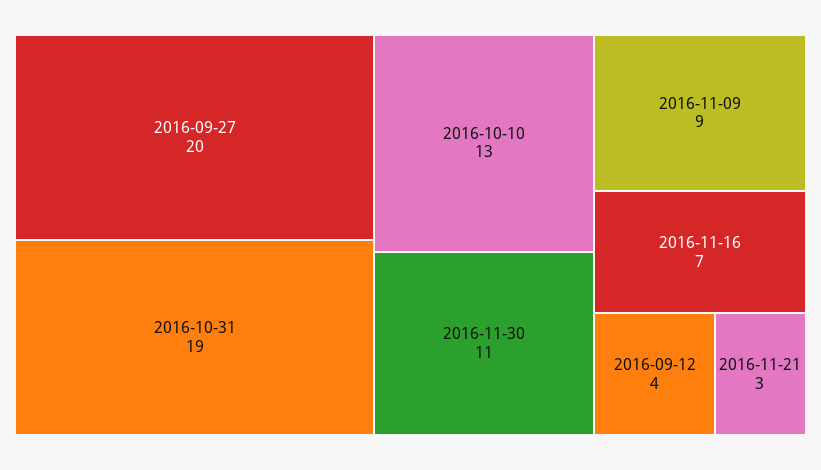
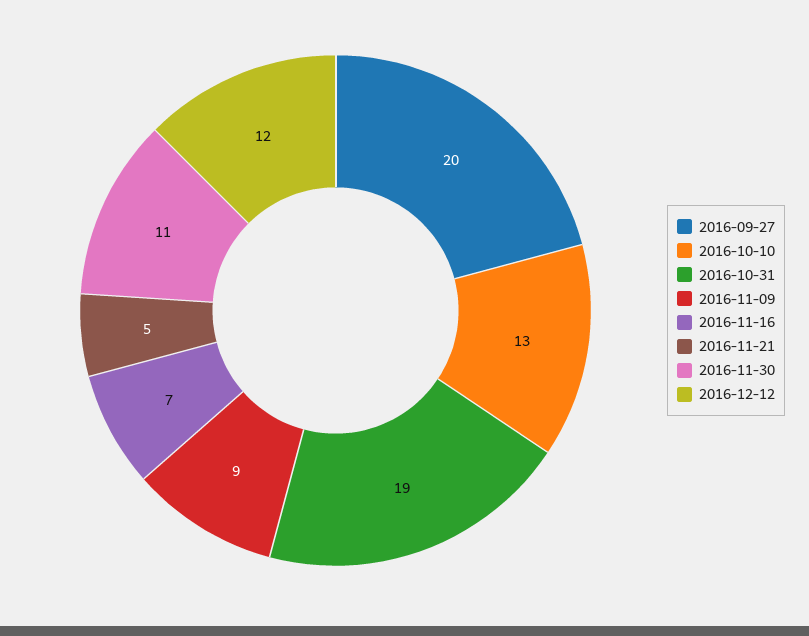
2016-09-12: 4 -> none
2016-11-21: 3 -> 5
2016-12-12: none -> 12

